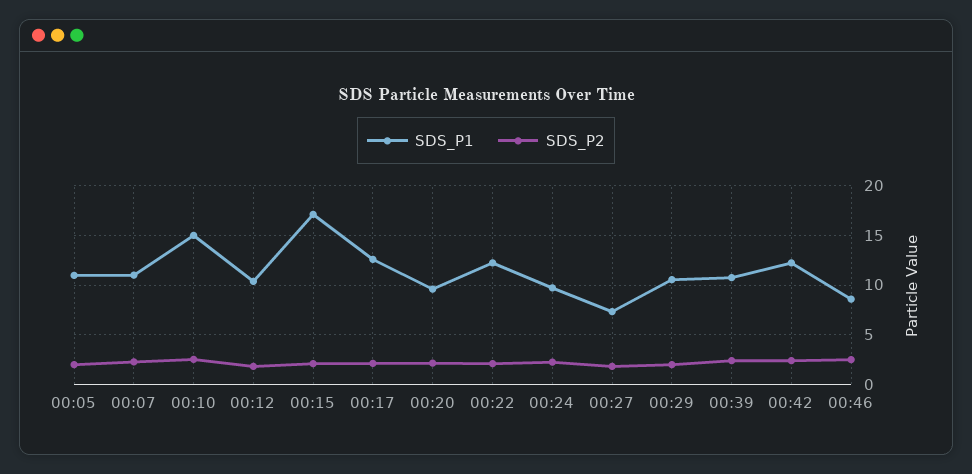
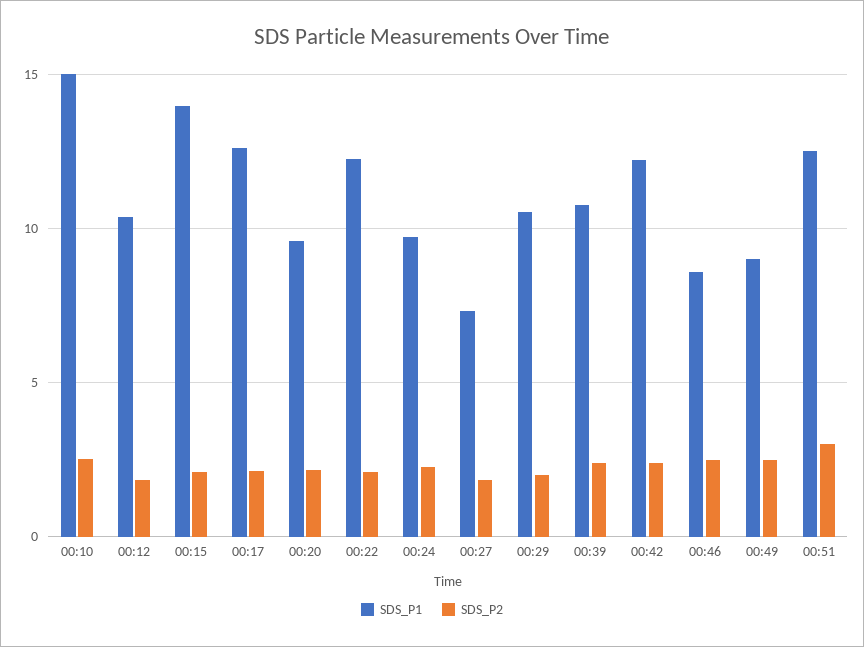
SDS_P1, 00:05: 11 -> none
SDS_P2, 00:05: 2 -> none
SDS_P1, 00:07: 11 -> none
SDS_P2, 00:07: 2 -> none
SDS_P1, 00:15: 17 -> 14
SDS_P1, 00:49: none -> 9
SDS_P2, 00:49: none -> 2.5
SDS_P1, 00:51: none -> 12.5
SDS_P2, 00:51: none -> 3

